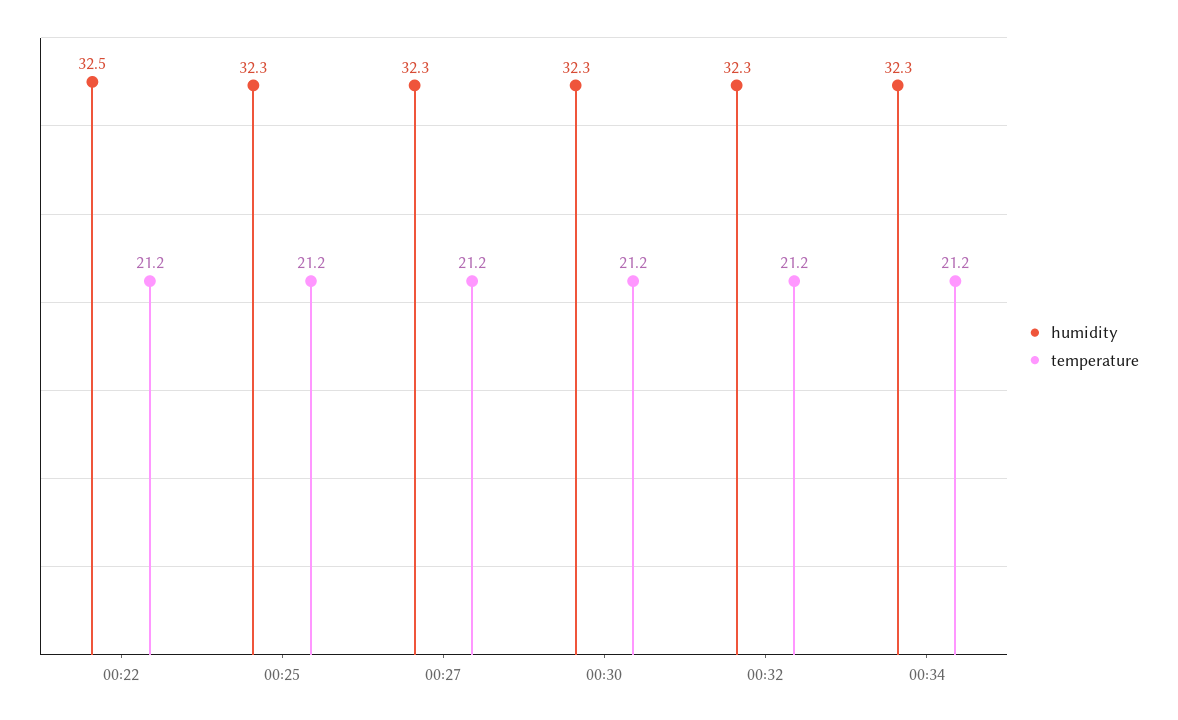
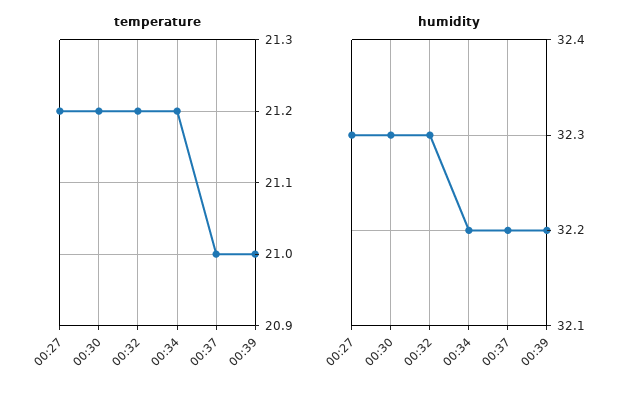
humidity, 00:22: 32.5 -> none
temperature, 00:22: 21.2 -> none
humidity, 00:25: 32.3 -> none
temperature, 00:25: 21.2 -> none
humidity, 00:34: 32.3 -> 32.2
temperature, 00:37: none -> 21
temperature, 00:39: none -> 21
humidity, 00:37: none -> 32.2
humidity, 00:39: none -> 32.2

